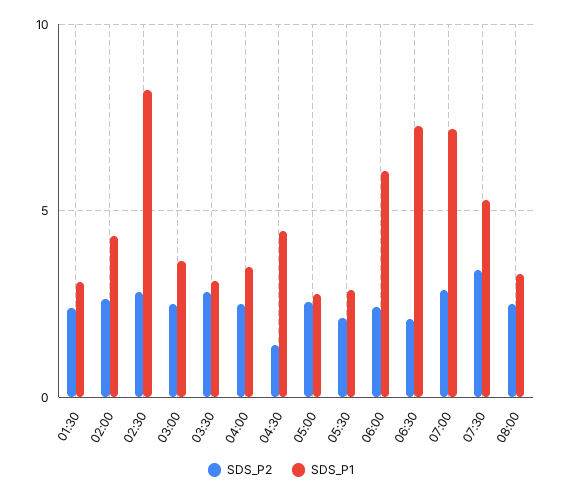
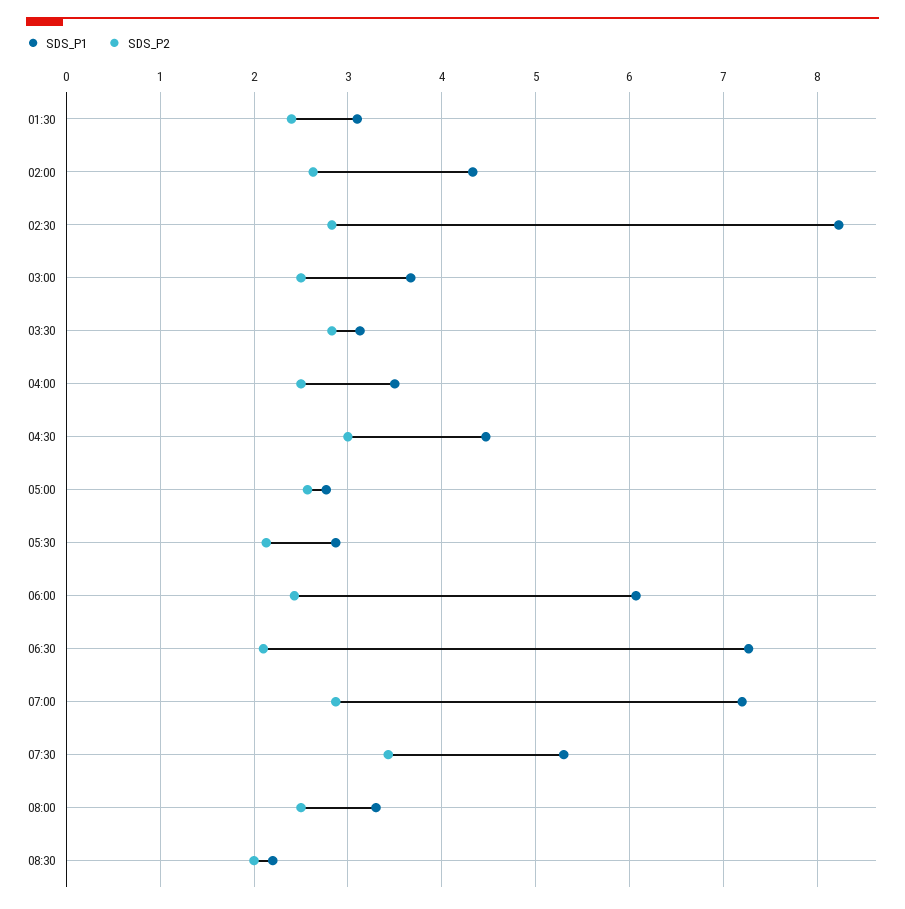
SDS_P2, 04:30: 1.5 -> 3
SDS_P1, 08:30: none -> 2.2
SDS_P2, 08:30: none -> 2

